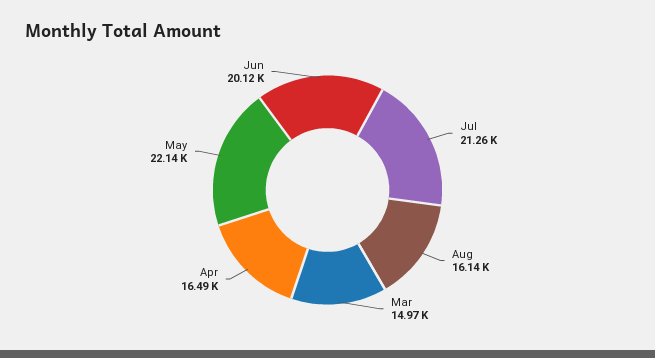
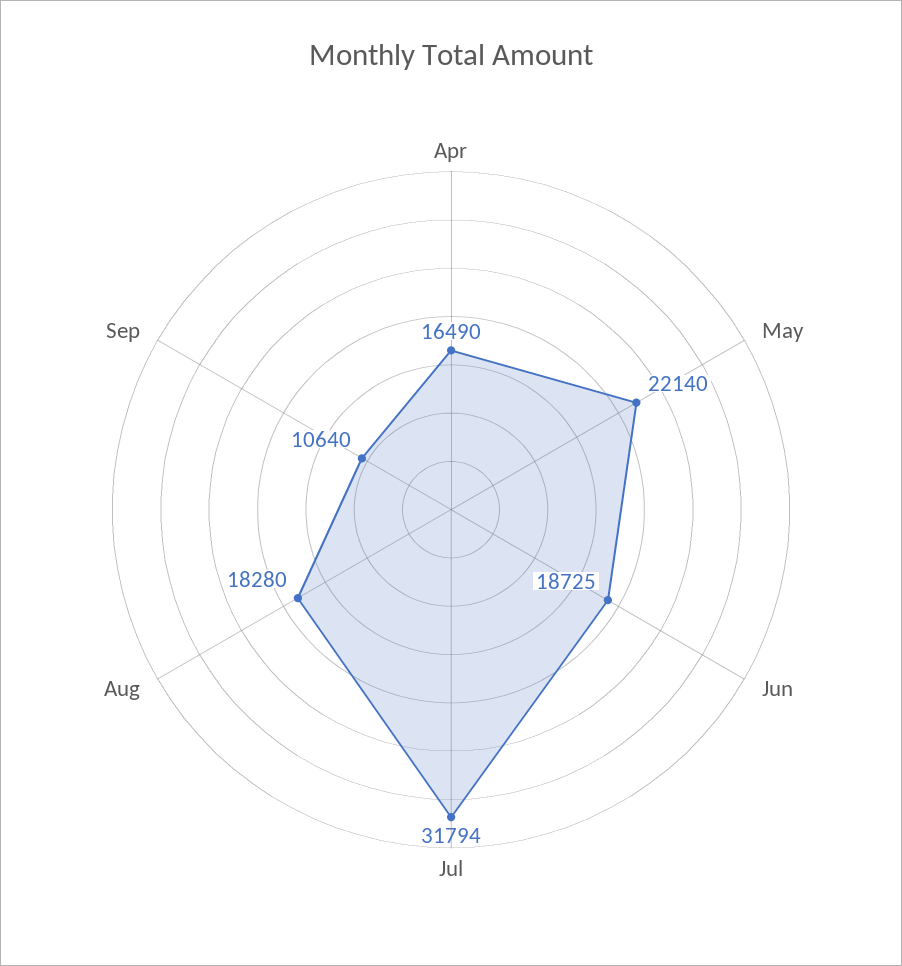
Jul: 21260 -> 31794
Aug: 16140 -> 18280
Mar: 14970 -> none
Jun: 20120 -> 18725
Sep: none -> 10640

